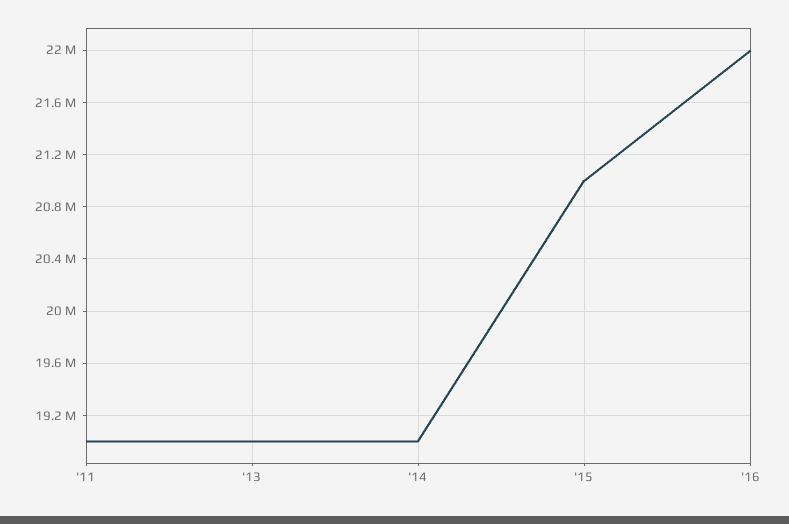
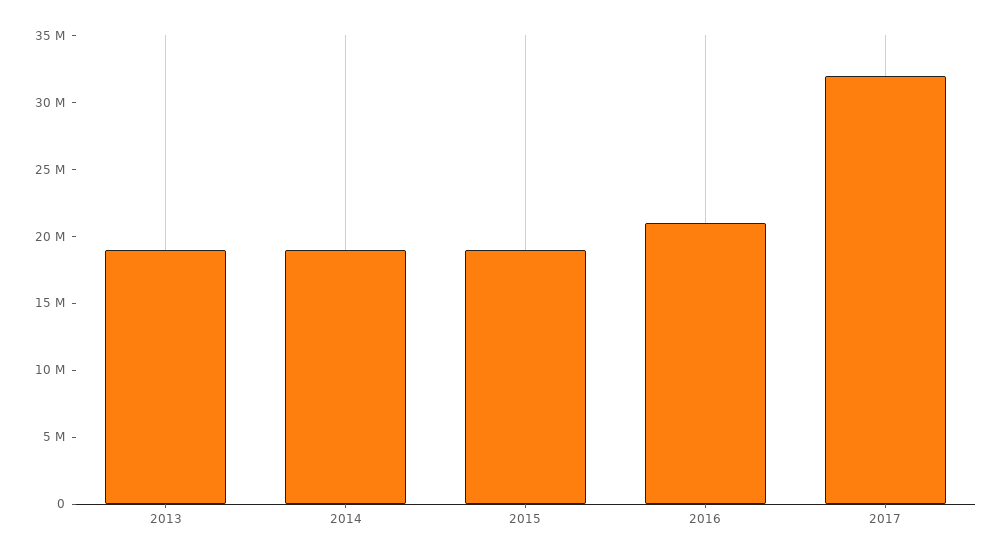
'11: 19000000 -> none
'15: 21000000 -> 19000000
'16: 22000000 -> 21000000
2017: none -> 32000000

